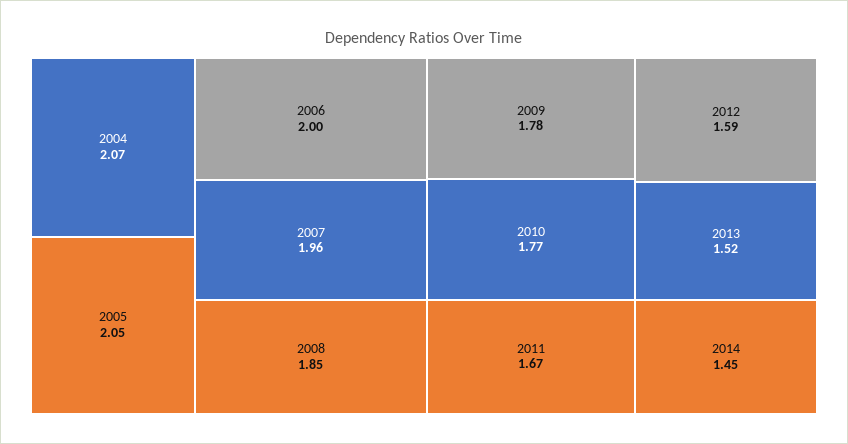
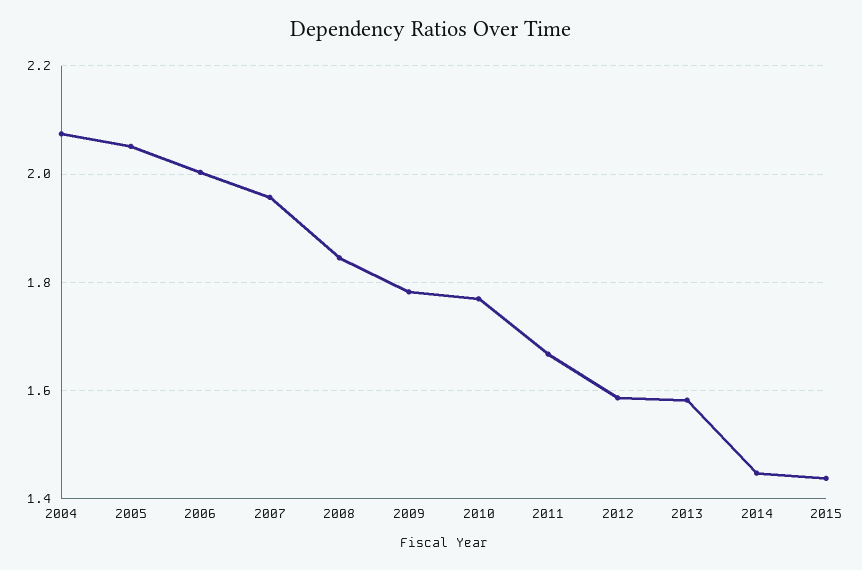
2013: 1.52 -> 1.58
2015: none -> 1.44

